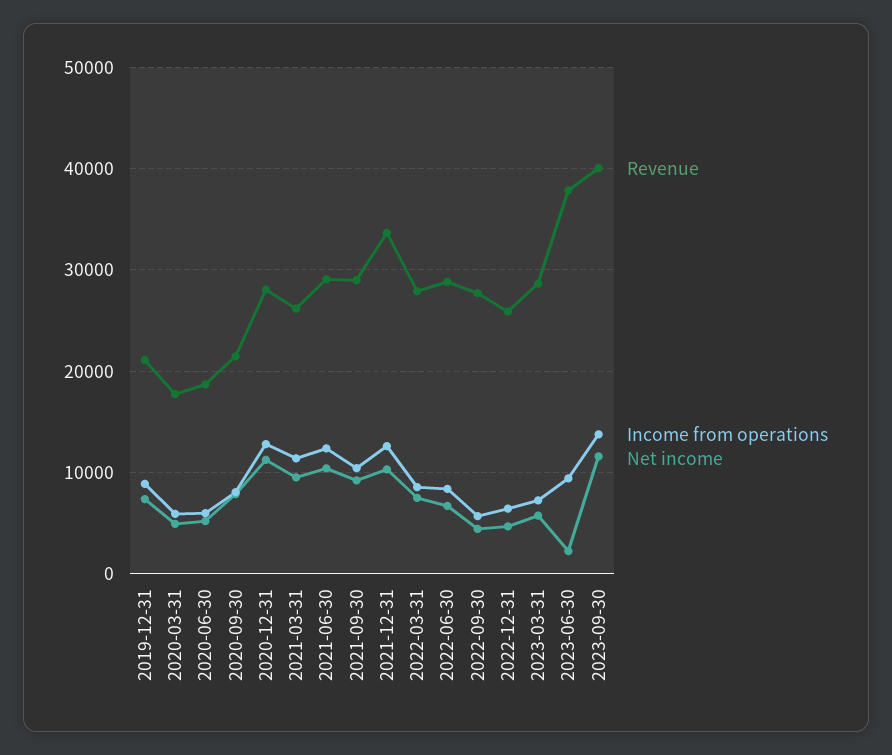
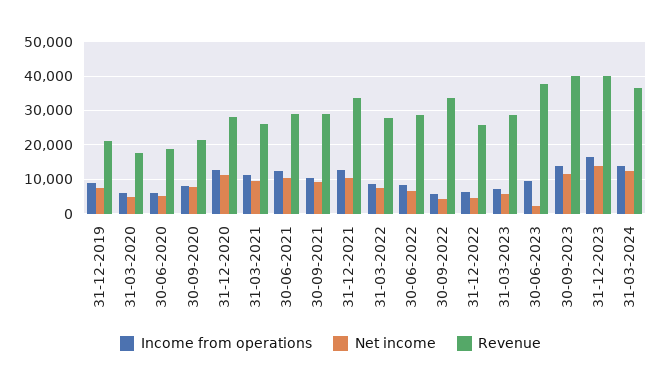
Revenue, 2022-09-30: 28000 -> 34000
Income from operations, 31-12-2023: none -> 16000
Net income, 31-12-2023: none -> 14000
Revenue, 31-12-2023: none -> 40000
Income from operations, 31-03-2024: none -> 14000
Net income, 31-03-2024: none -> 12000
Revenue, 31-03-2024: none -> 36000

